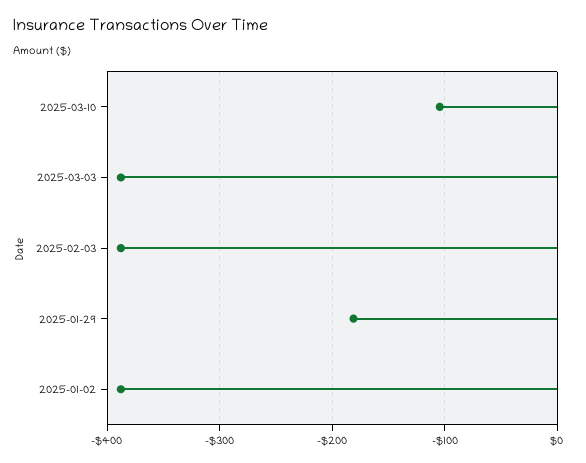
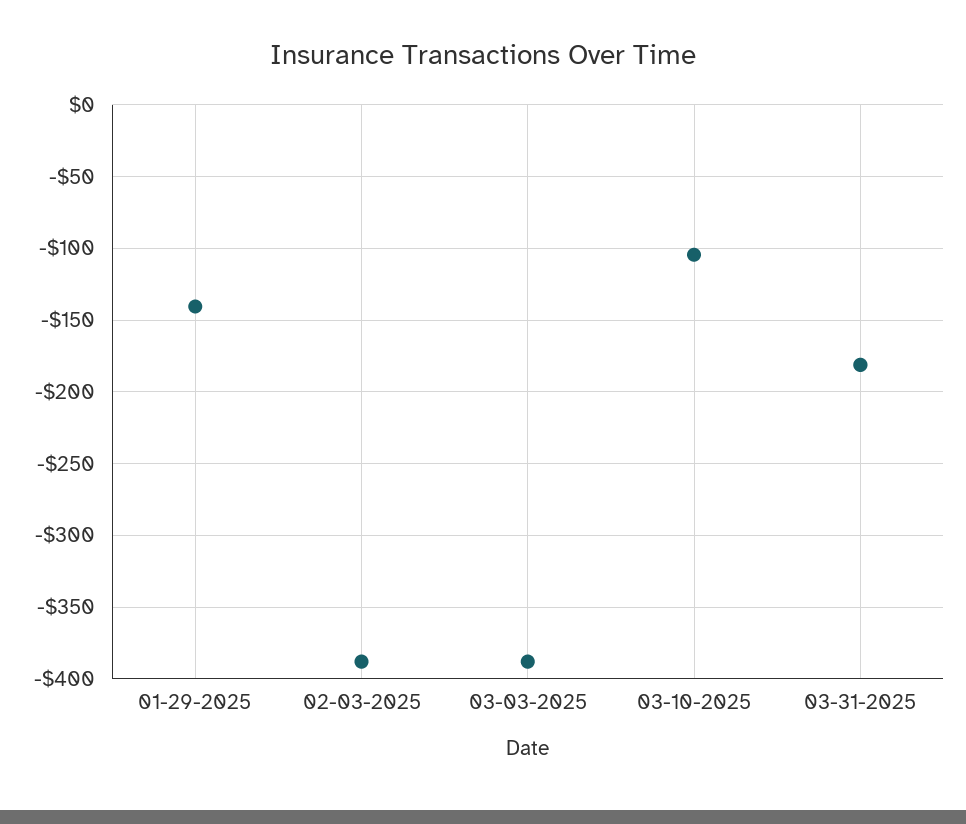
2025-01-29: -180 -> -140
2025-01-02: -390 -> none
03-31-2025: none -> -180

